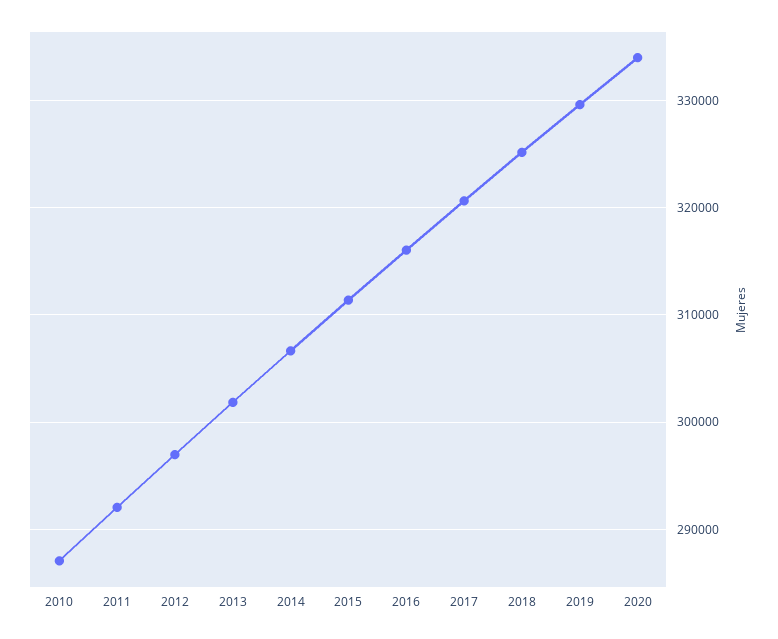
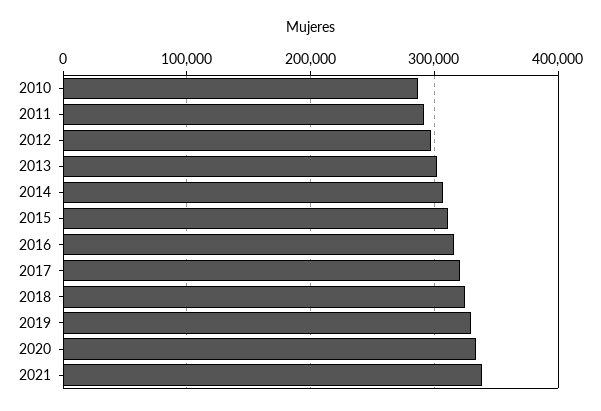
2021: none -> 340000

